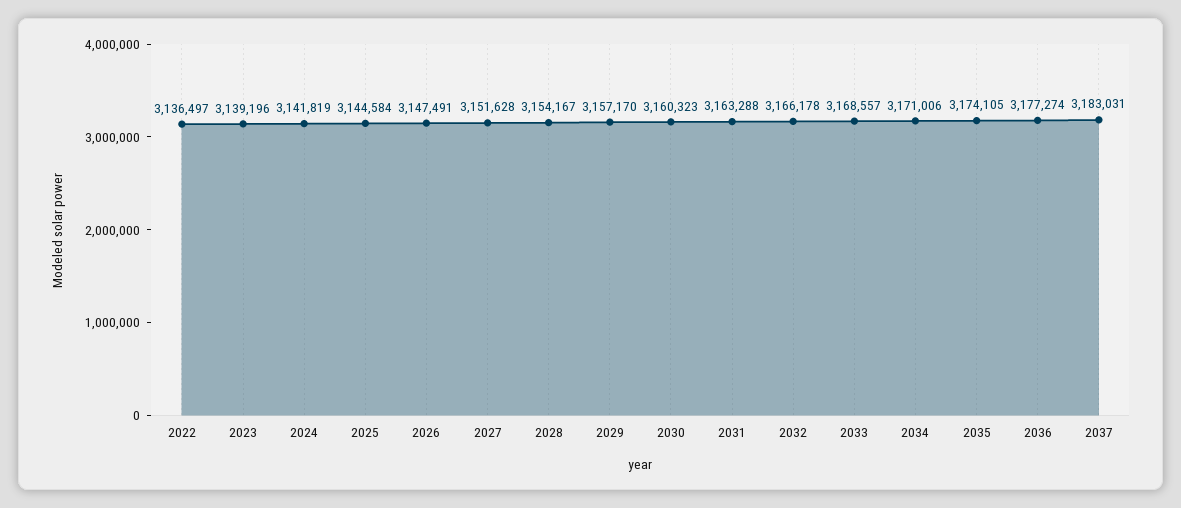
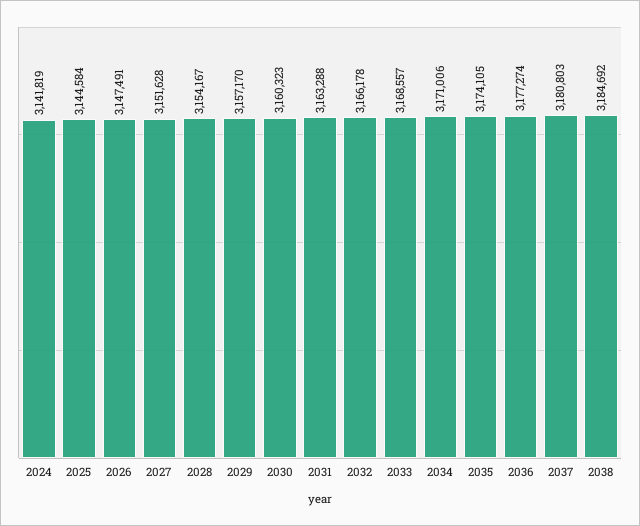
2022: 3136497 -> none
2023: 3139196 -> none
2037: 3183031 -> 3180803
2038: none -> 3184692

